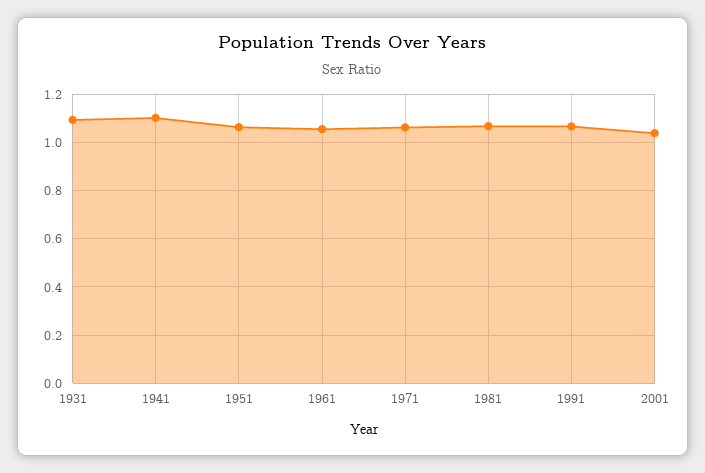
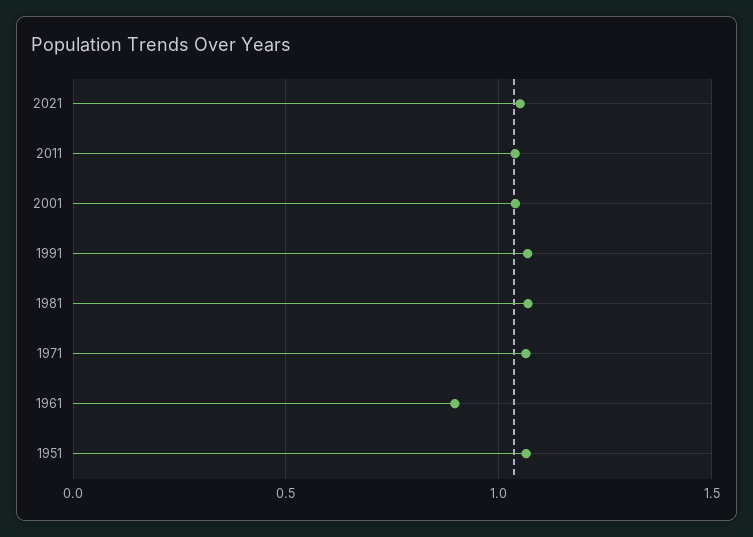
1931: 1.1 -> none
1941: 1.1 -> none
1961: 1.05 -> 0.9
2021: none -> 1.05
2011: none -> 1.05

